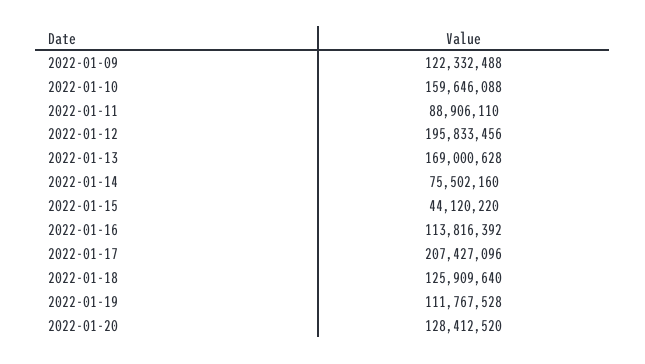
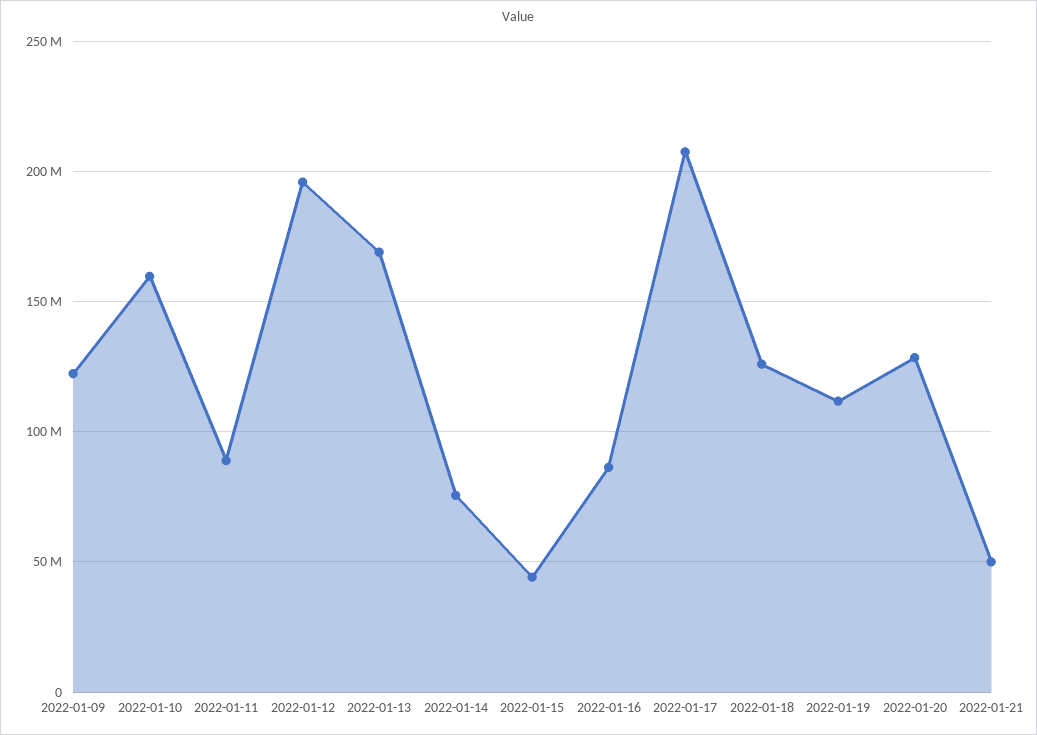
2022-01-16: 113816392 -> 85000000
2022-01-21: none -> 50000000

